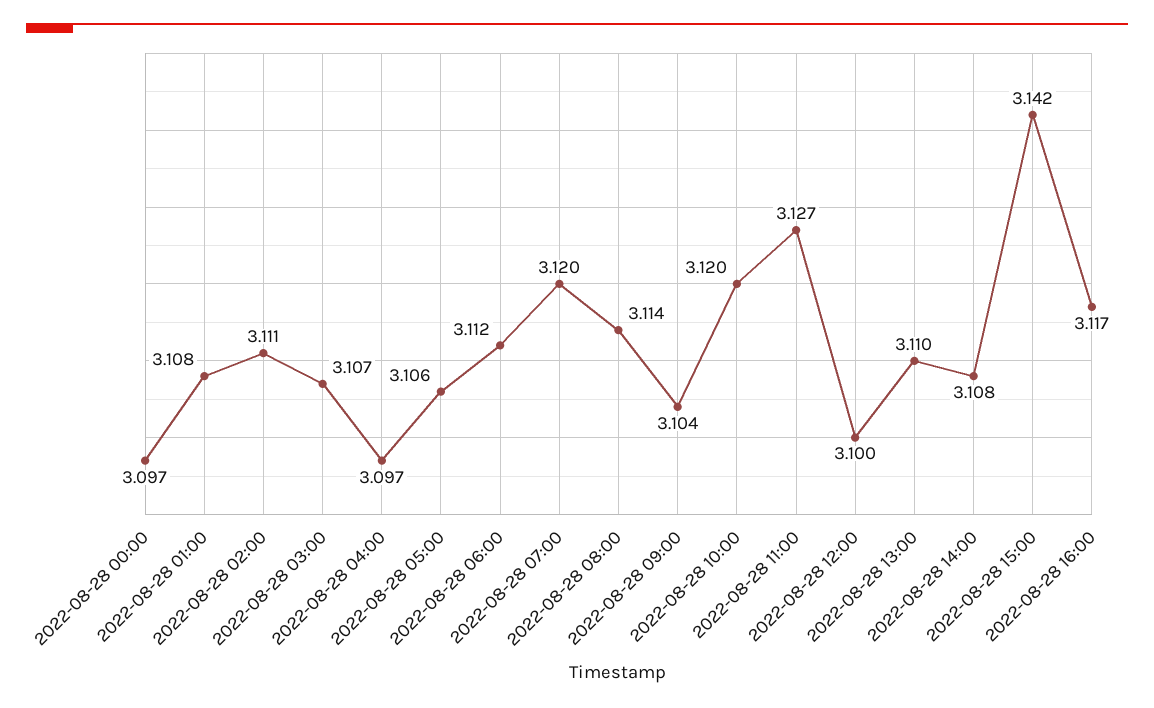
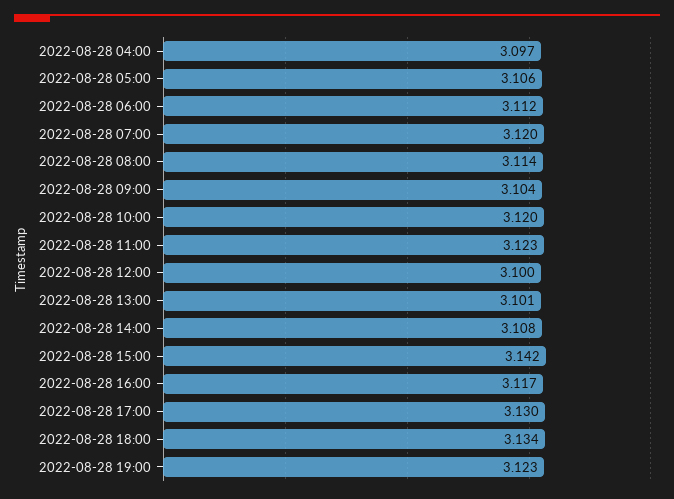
2022-08-28 00:00: 3.097 -> none
2022-08-28 01:00: 3.108 -> none
2022-08-28 02:00: 3.111 -> none
2022-08-28 03:00: 3.107 -> none
2022-08-28 11:00: 3.127 -> 3.123
2022-08-28 13:00: 3.11 -> 3.101
2022-08-28 17:00: none -> 3.13
2022-08-28 18:00: none -> 3.134
2022-08-28 19:00: none -> 3.123

